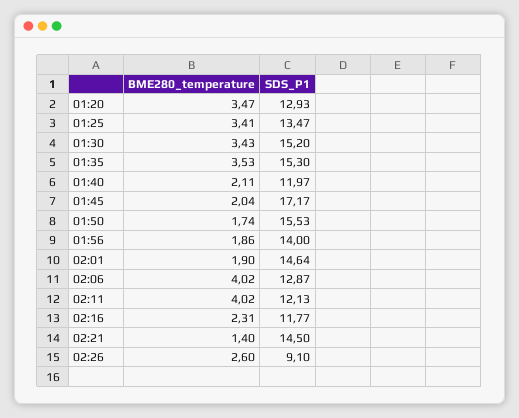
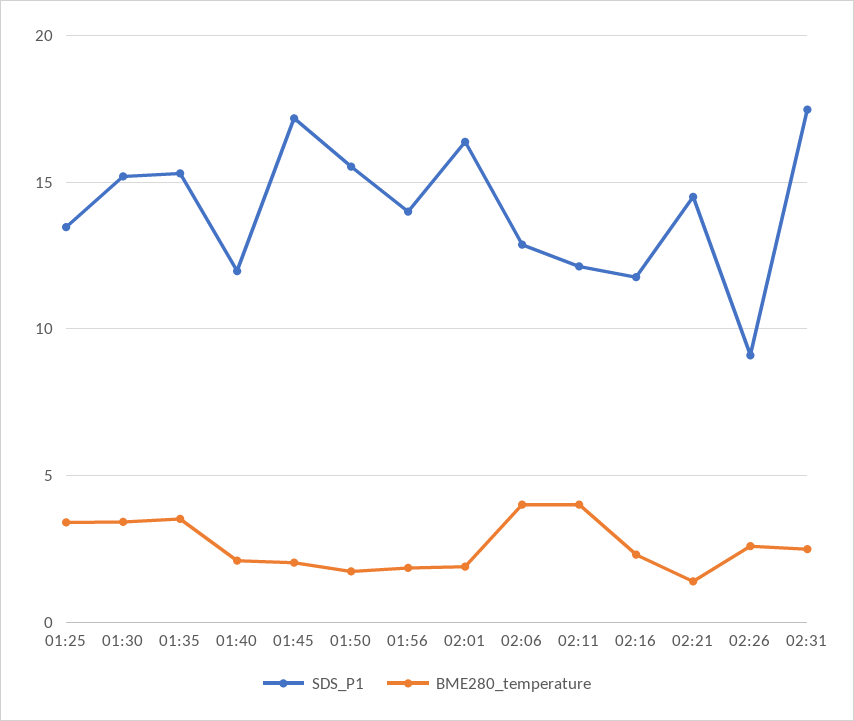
BME280_temperature, 01:20: 3.47 -> none
SDS_P1, 01:20: 12.93 -> none
SDS_P1, 02:01: 14.64 -> 16.5
SDS_P1, 02:31: none -> 17.5
BME280_temperature, 02:31: none -> 2.5

